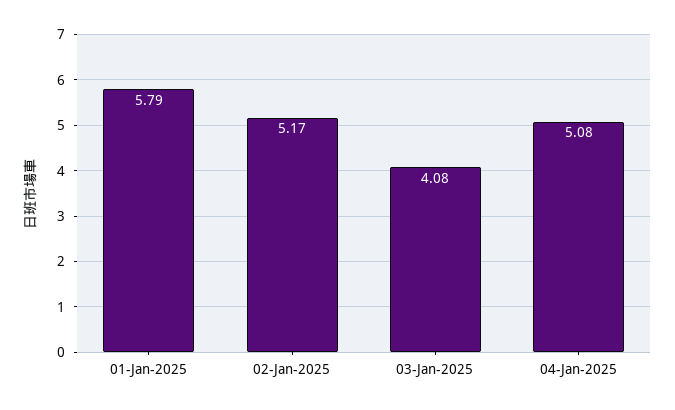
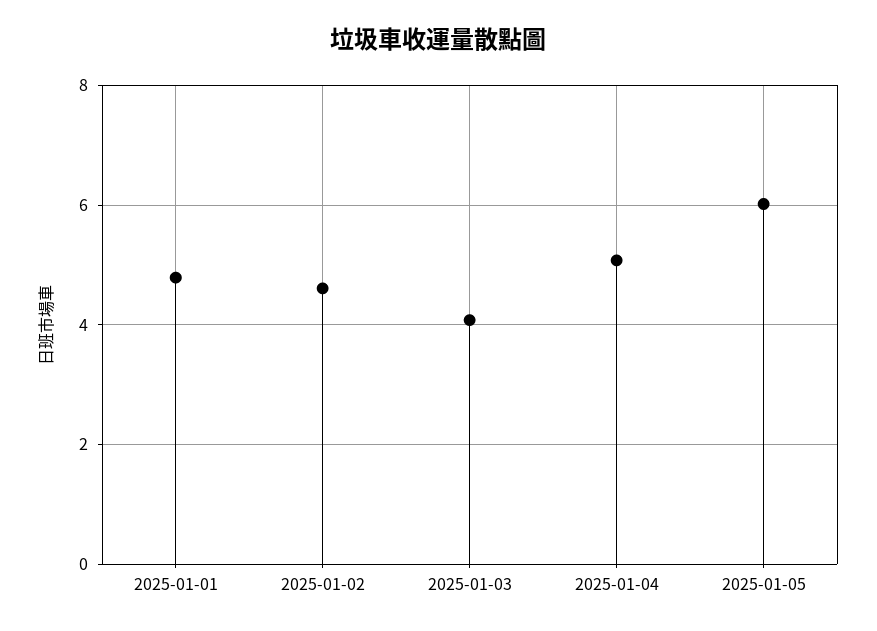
01-Jan-2025: 5.79 -> 4.8
02-Jan-2025: 5.17 -> 4.6
2025-01-05: none -> 6

